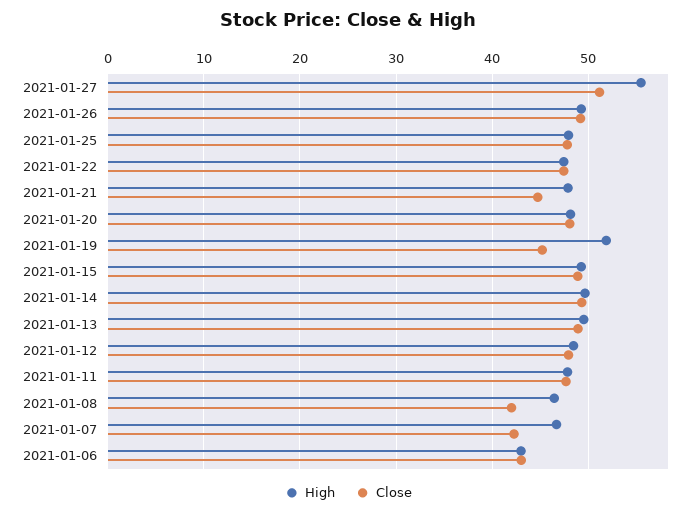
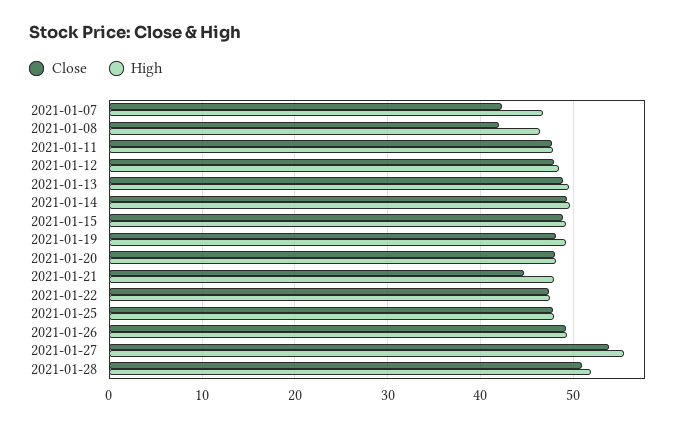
Close, 2021-01-27: 51 -> 54
High, 2021-01-19: 52 -> 49
Close, 2021-01-19: 45 -> 48
High, 2021-01-06: 43 -> none
Close, 2021-01-06: 43 -> none
Close, 2021-01-28: none -> 51
High, 2021-01-28: none -> 52

